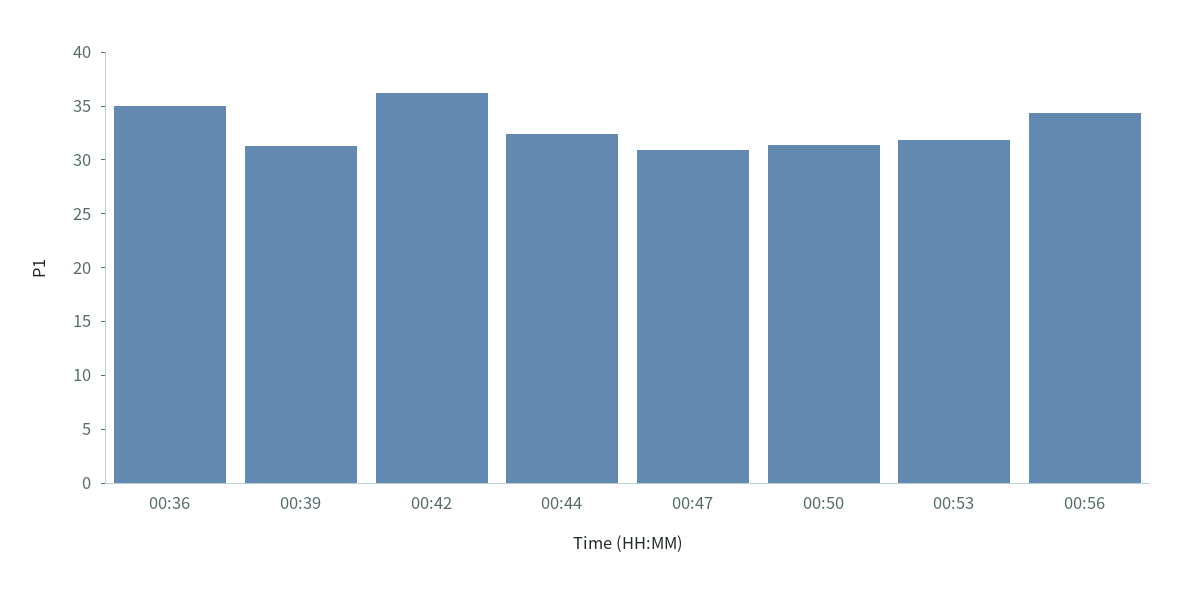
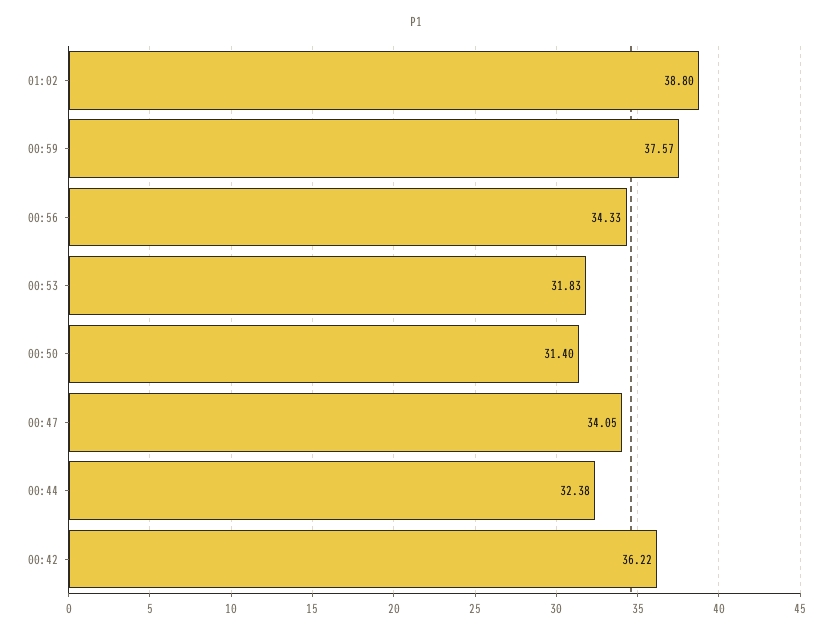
00:36: 35 -> none
00:39: 31 -> none
00:47: 31 -> 34.05
01:02: none -> 38.8
00:59: none -> 37.57

